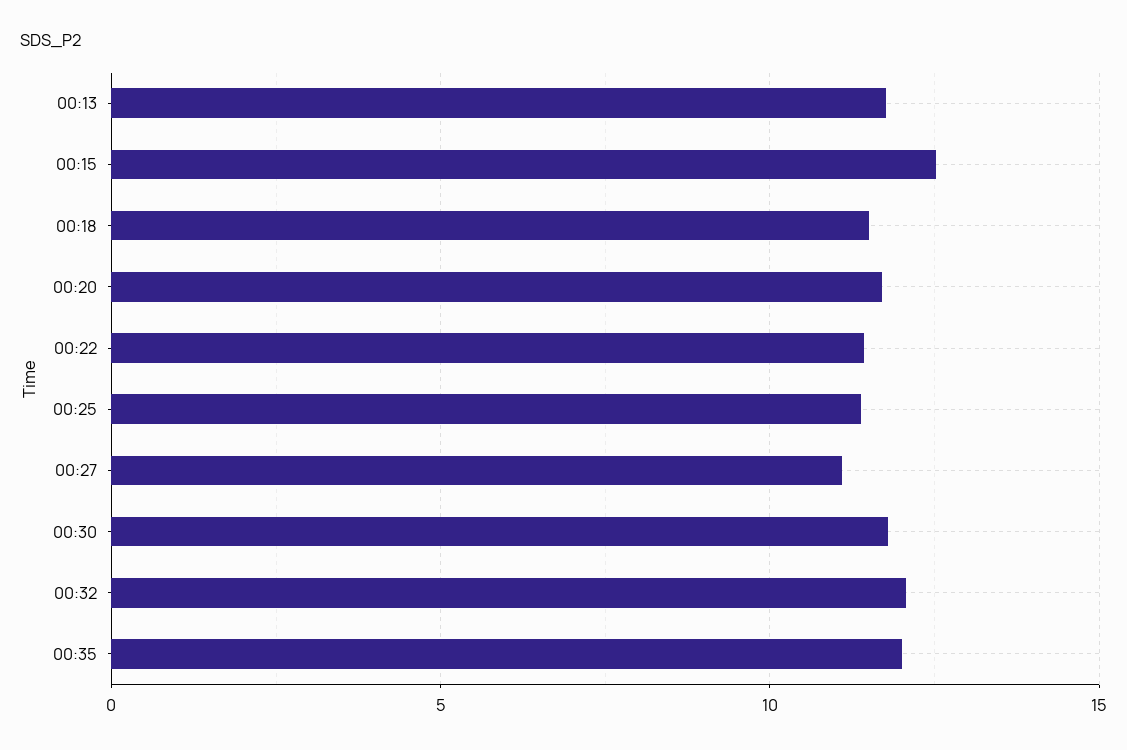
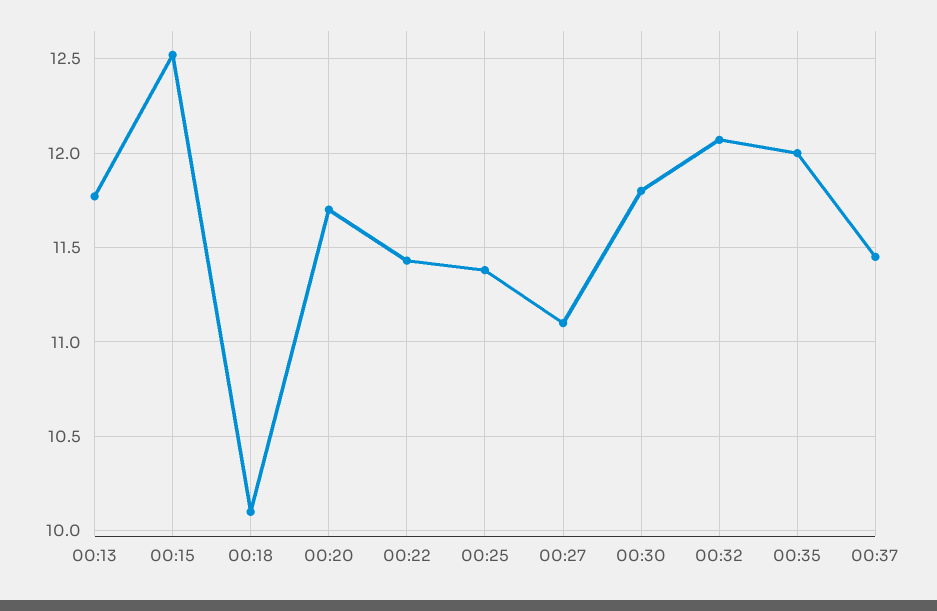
00:18: 11.5 -> 10.1
00:37: none -> 11.45

